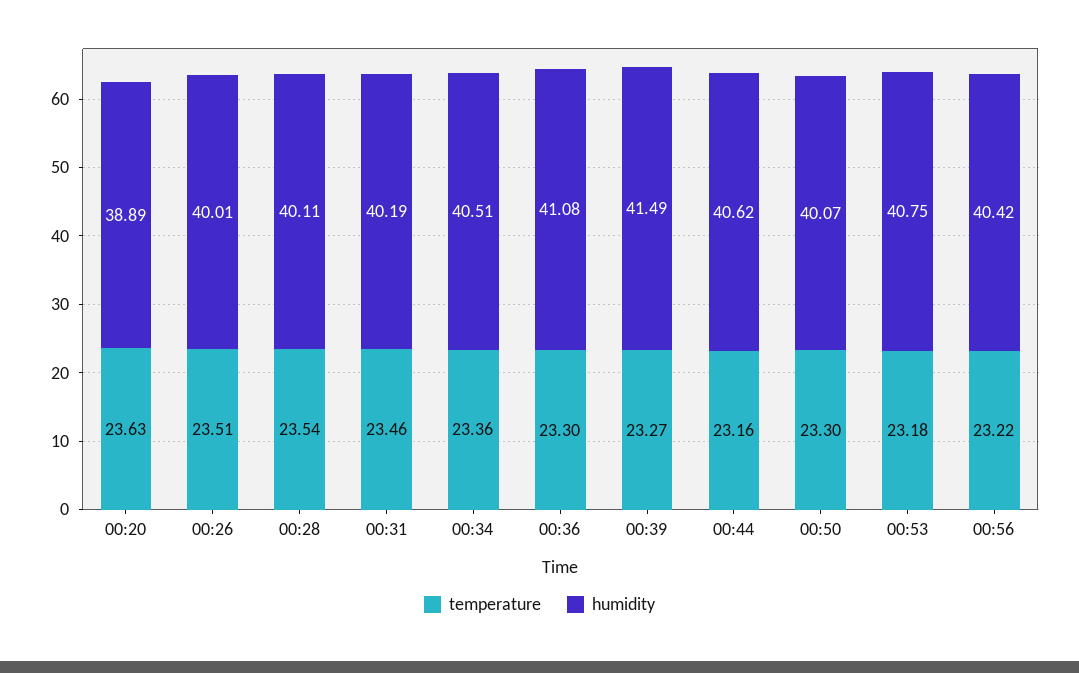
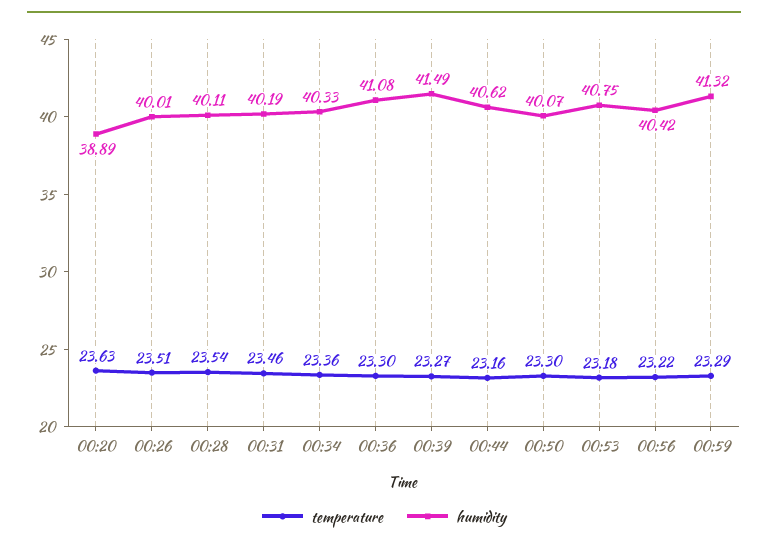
humidity, 00:34: 40.51 -> 40.33
temperature, 00:59: none -> 23.29
humidity, 00:59: none -> 41.32

